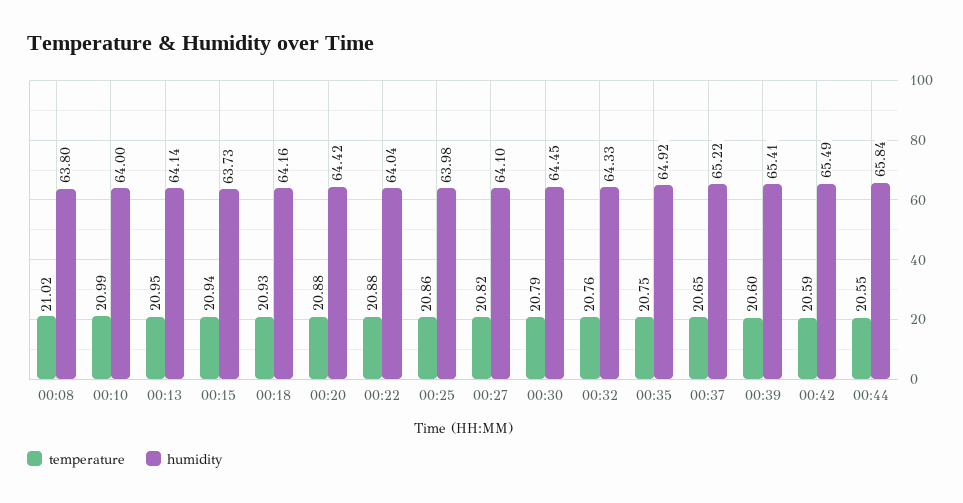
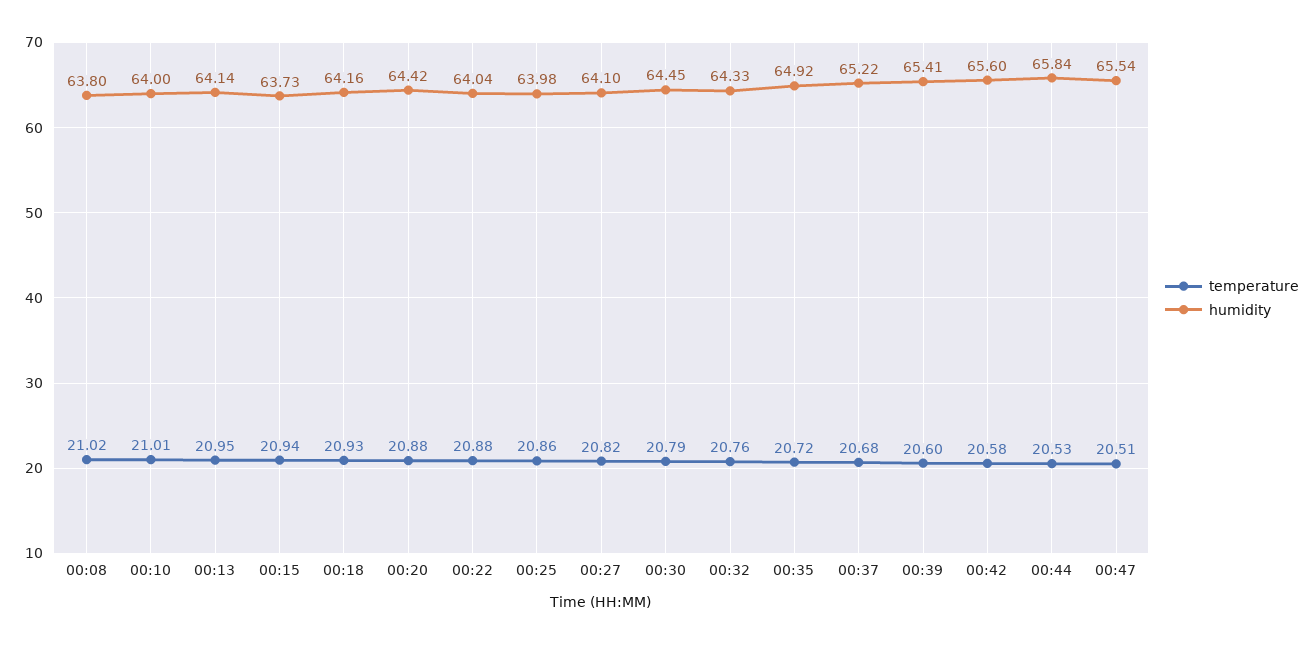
temperature, 00:10: 20.99 -> 21.01
temperature, 00:35: 20.75 -> 20.72
temperature, 00:37: 20.65 -> 20.68
temperature, 00:42: 20.59 -> 20.58
humidity, 00:42: 65.49 -> 65.6
temperature, 00:44: 20.55 -> 20.53
temperature, 00:47: none -> 20.51
humidity, 00:47: none -> 65.54

